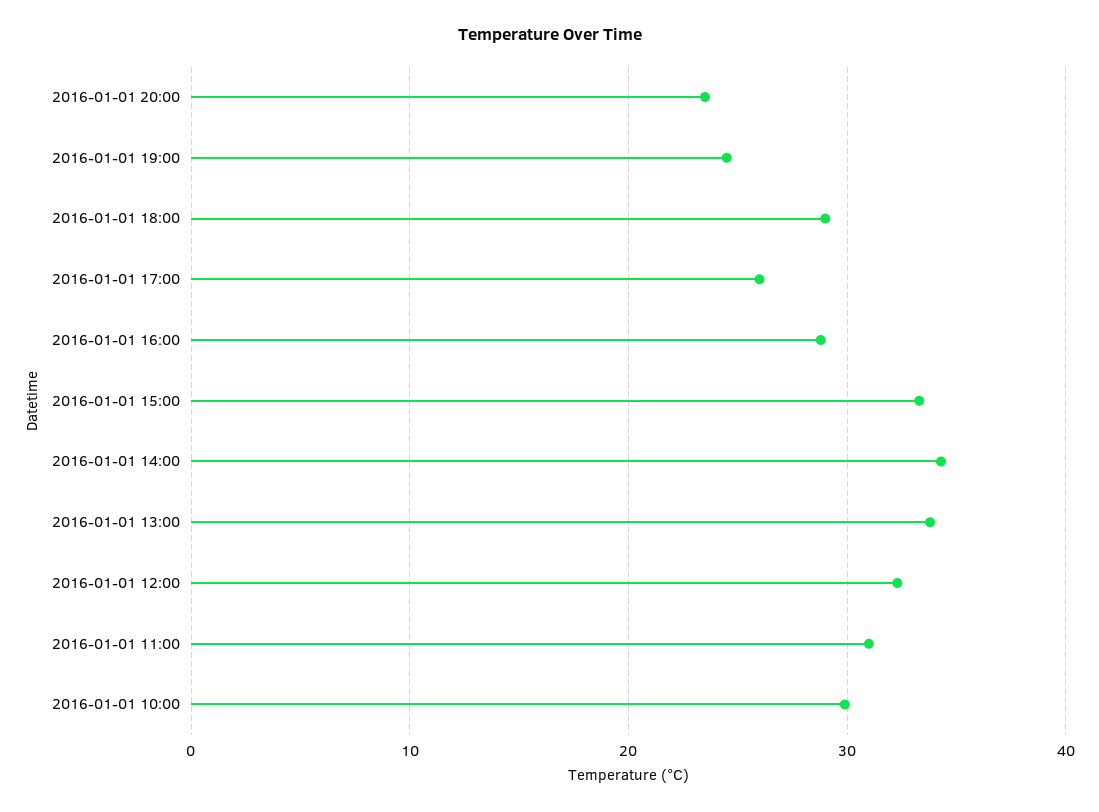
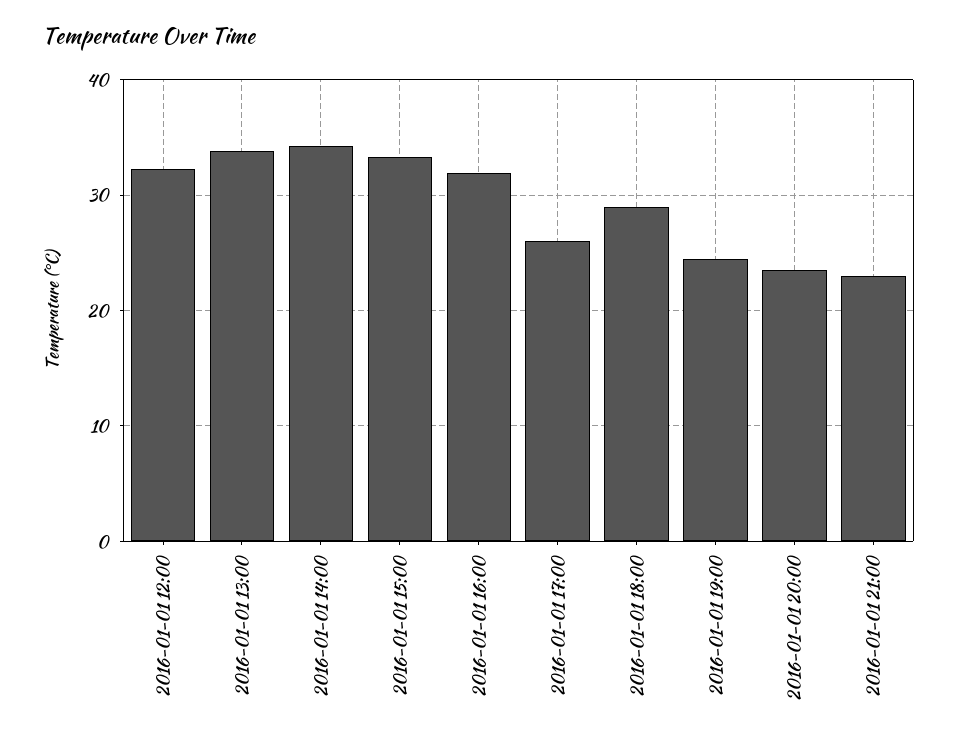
2016-01-01 16:00: 29 -> 32
2016-01-01 11:00: 31 -> none
2016-01-01 10:00: 30 -> none
2016-01-01 21:00: none -> 23

